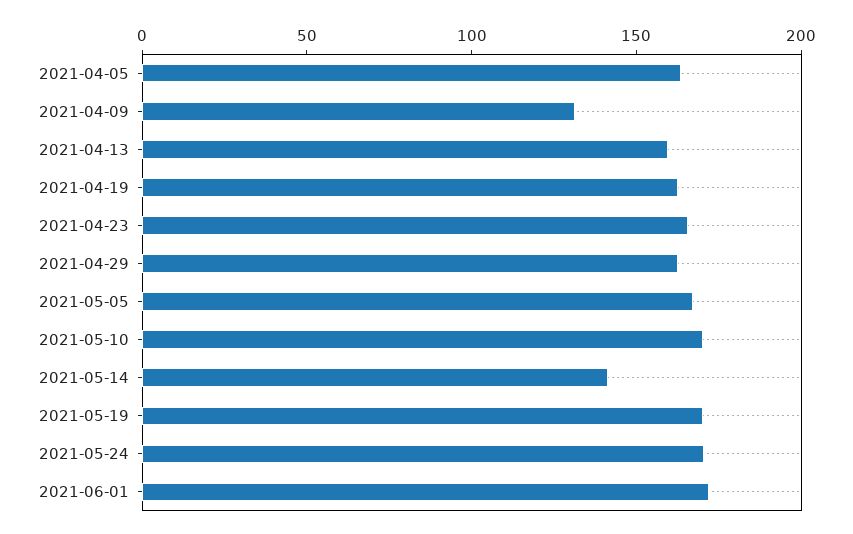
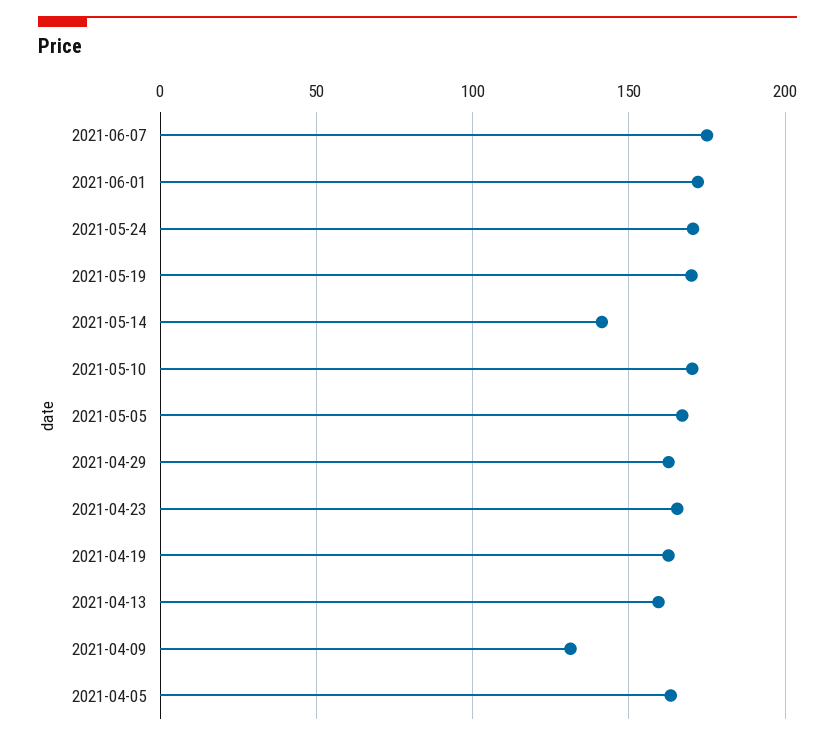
2021-06-07: none -> 175

